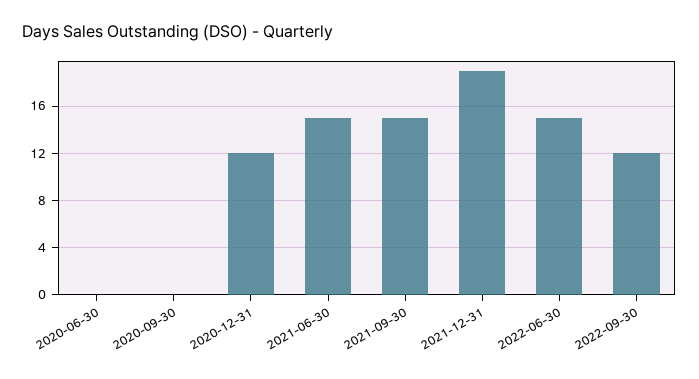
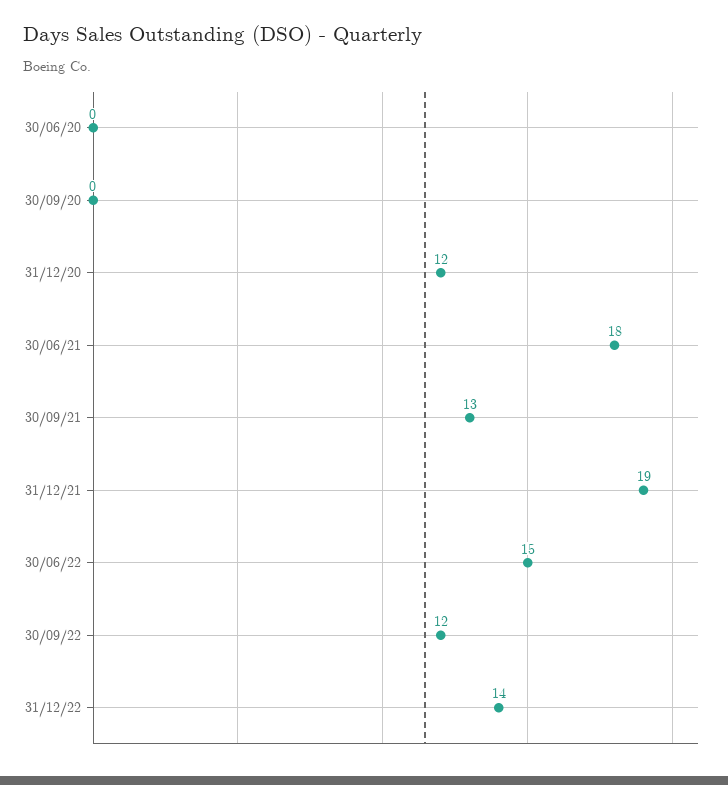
2021-06-30: 15 -> 18
2021-09-30: 15 -> 13
31/12/22: none -> 14

